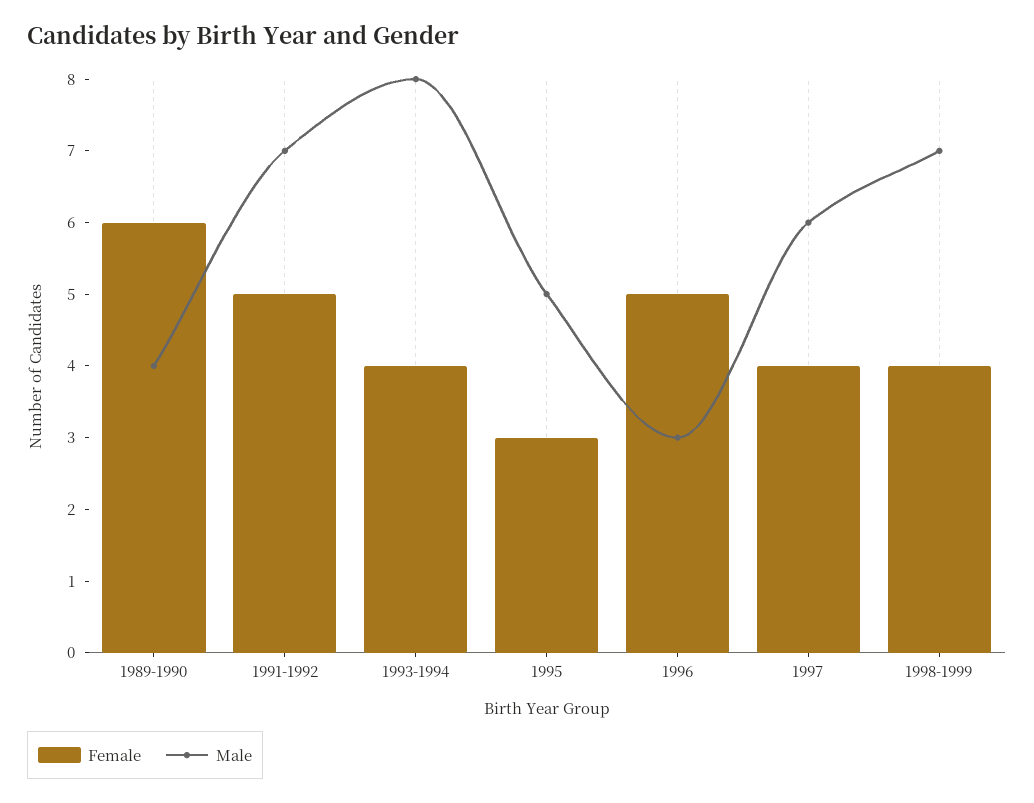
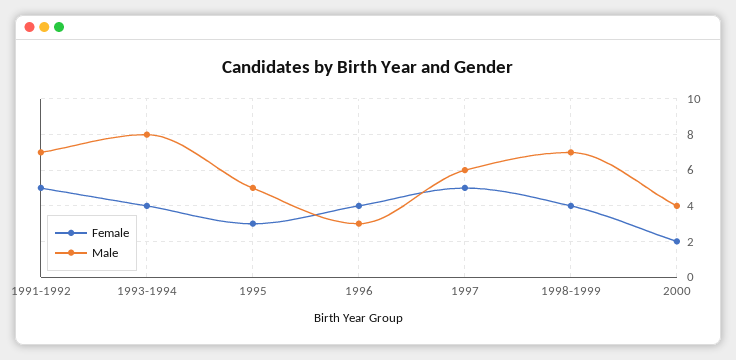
Female, 1989-1990: 6 -> none
Male, 1989-1990: 4 -> none
Female, 1996: 5 -> 4
Female, 1997: 4 -> 5
Female, 2000: none -> 2
Male, 2000: none -> 4

